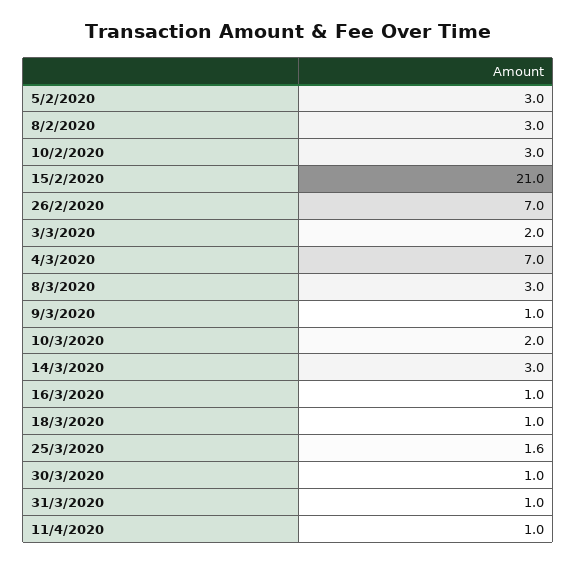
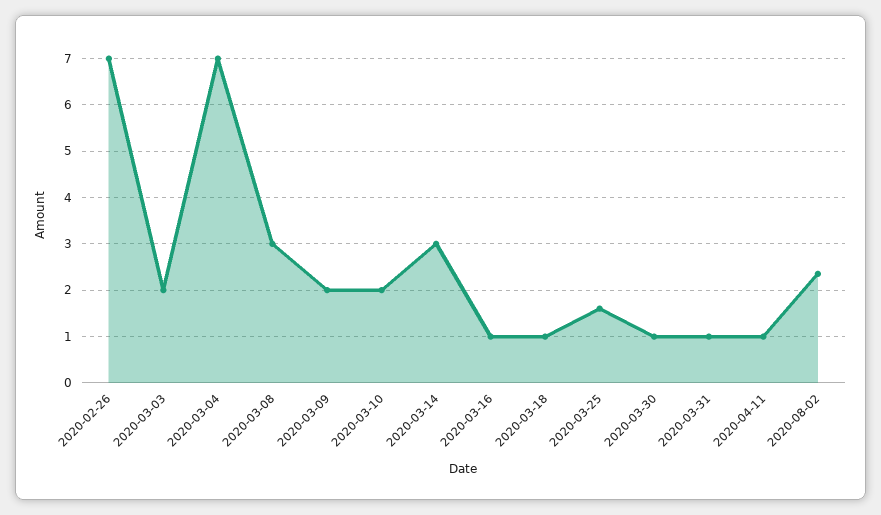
5/2/2020: 3 -> none
8/2/2020: 3 -> none
10/2/2020: 3 -> none
15/2/2020: 21 -> none
9/3/2020: 1 -> 2
2020-08-02: none -> 2.4

